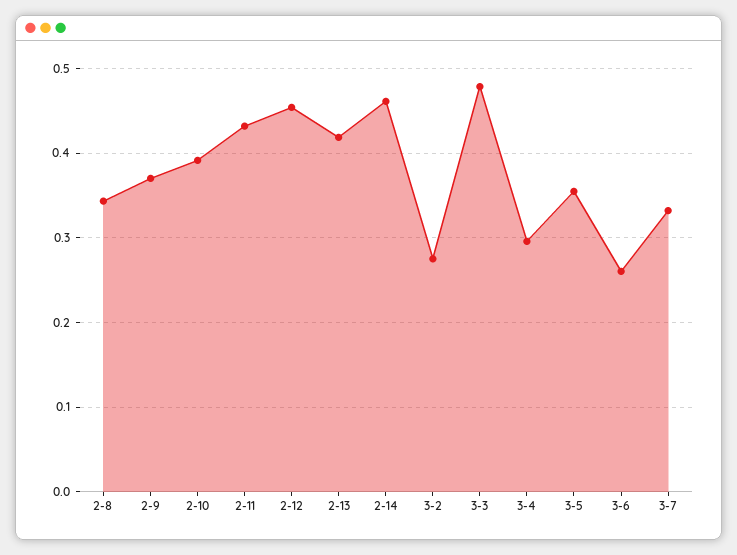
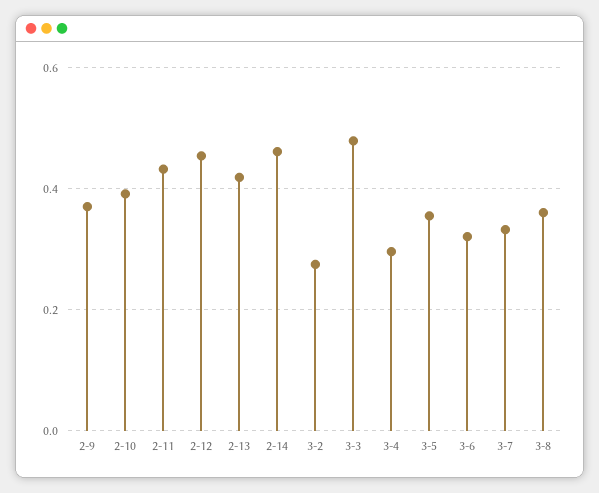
2-8: 0.34 -> none
3-6: 0.26 -> 0.32
3-8: none -> 0.36

